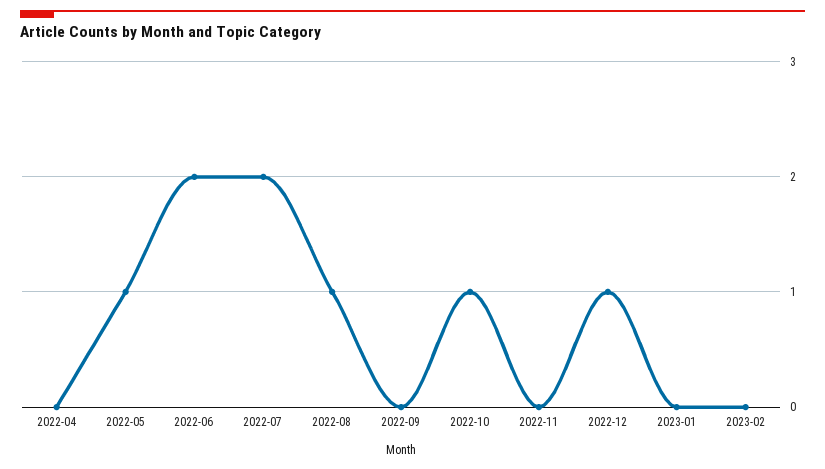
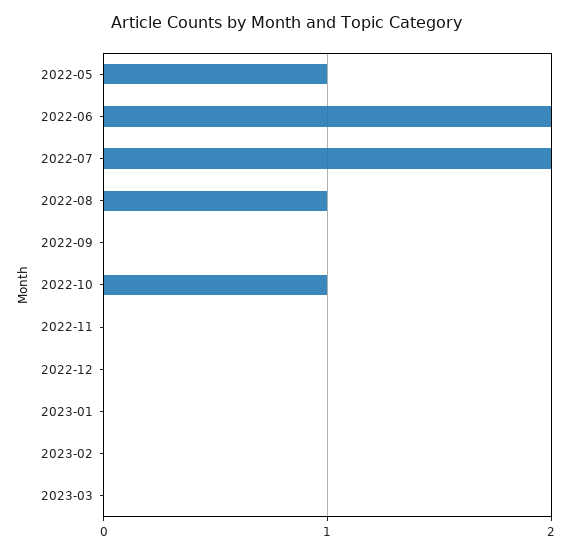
2022-04: 0 -> none
2022-12: 1 -> 0
2023-03: none -> 0

